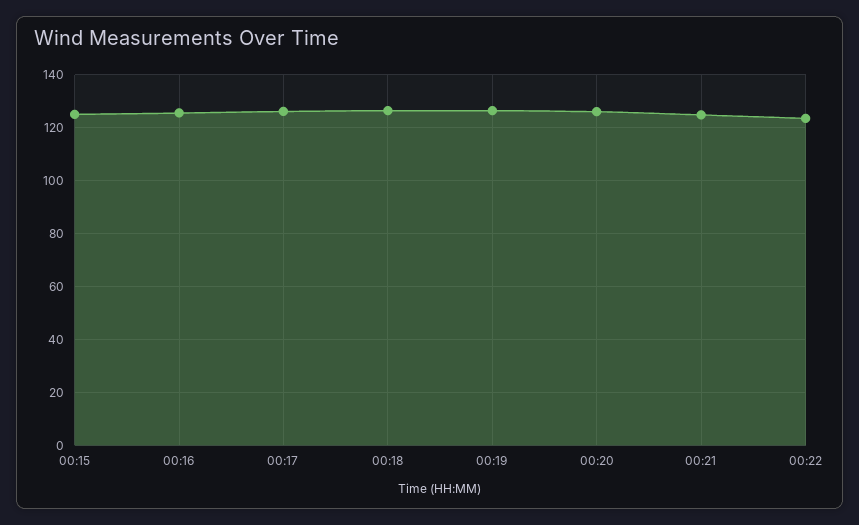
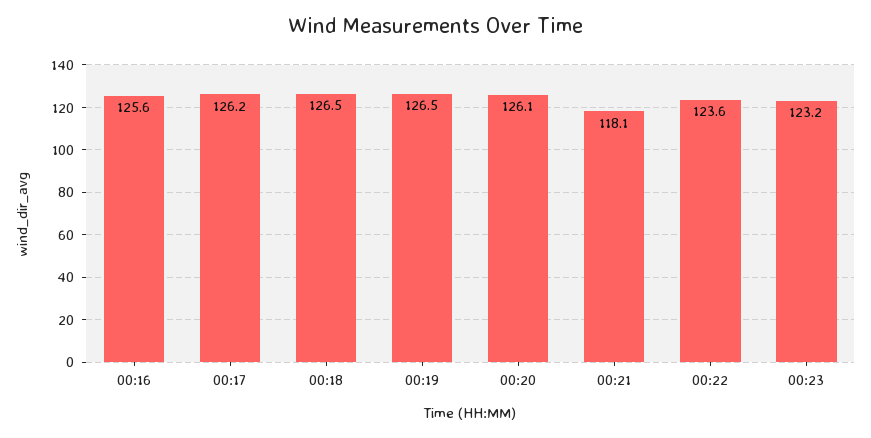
00:15: 125 -> none
00:21: 125 -> 118.1
00:23: none -> 123.2

